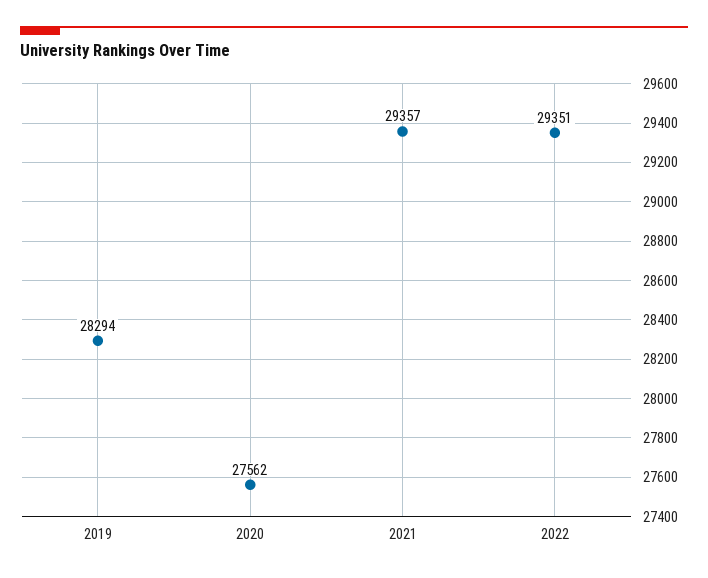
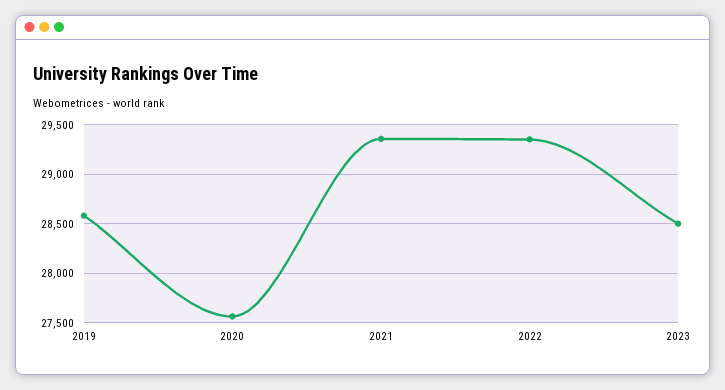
2019: 28294 -> 28600
2023: none -> 28500

